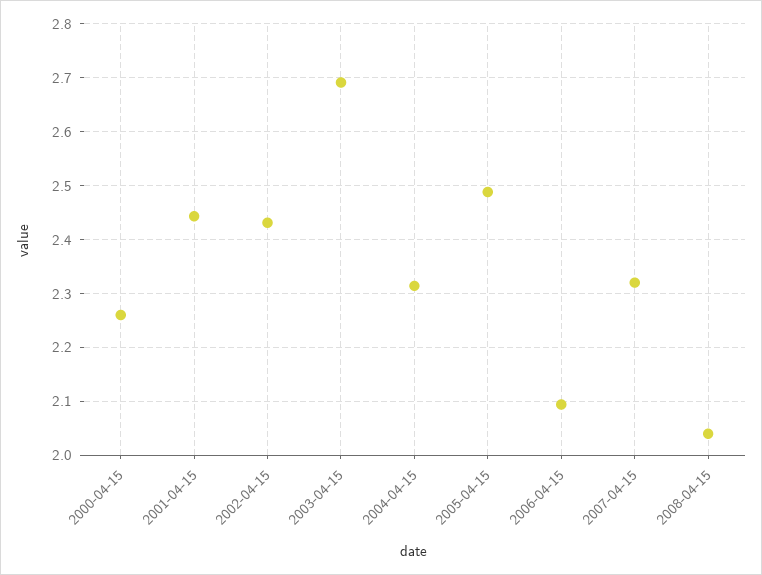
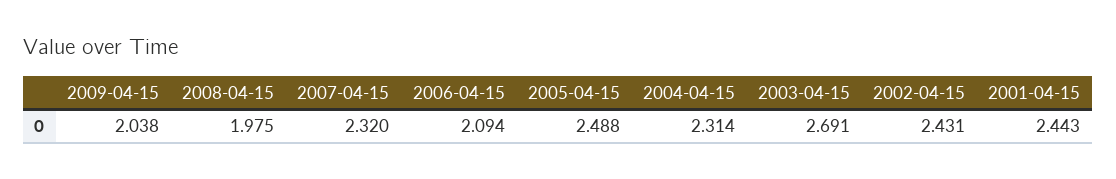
2000-04-15: 2.26 -> none
2008-04-15: 2.04 -> 1.975
2009-04-15: none -> 2.038

